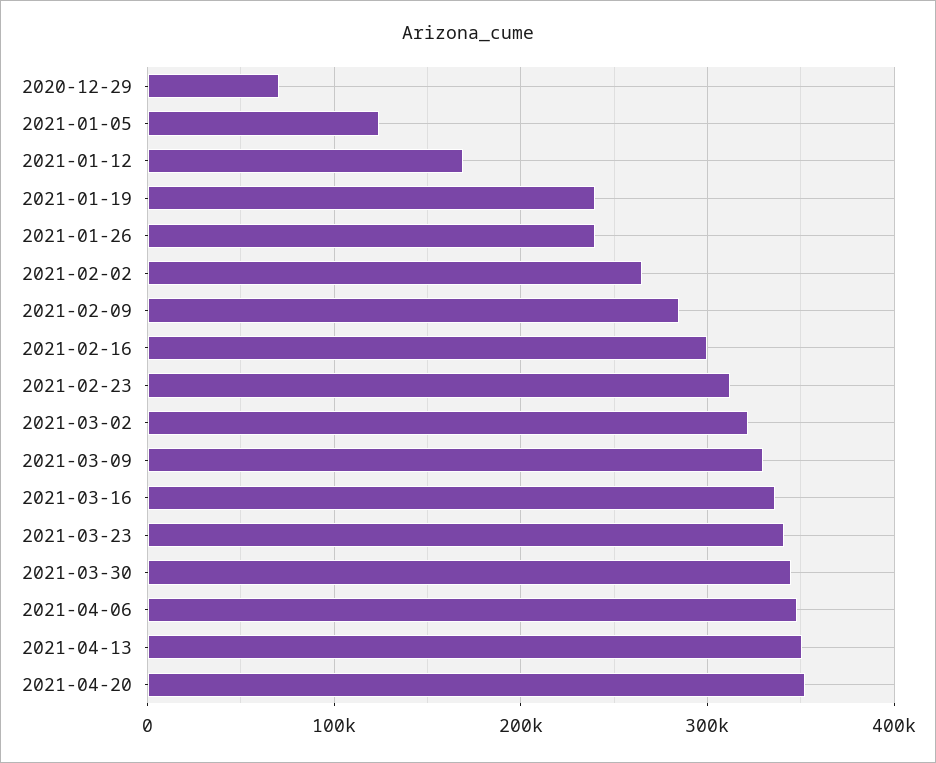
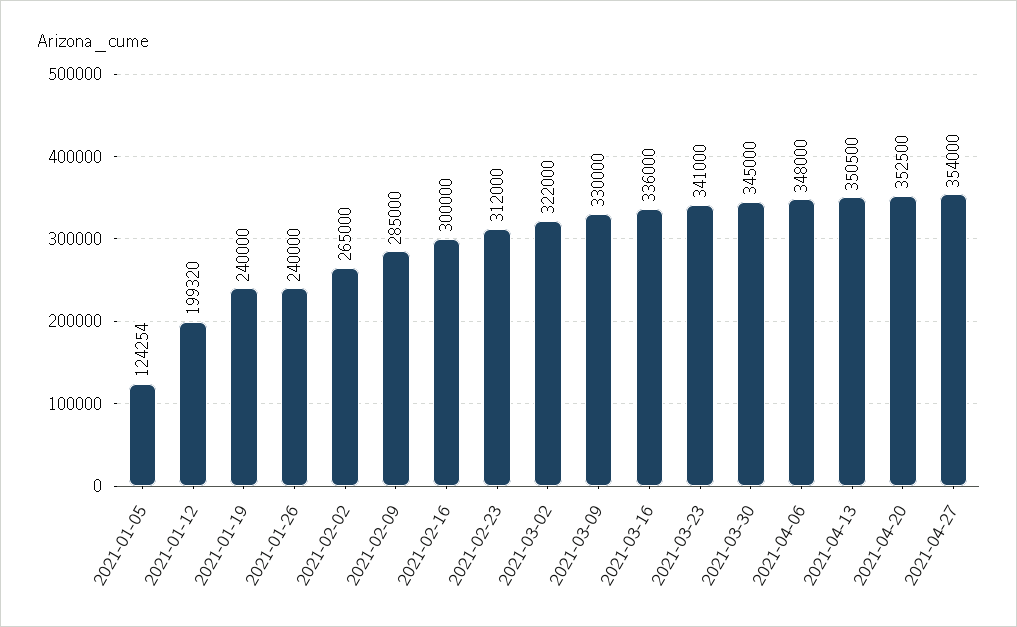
2020-12-29: 70000 -> none
2021-01-12: 170000 -> 199320
2021-04-27: none -> 354000

